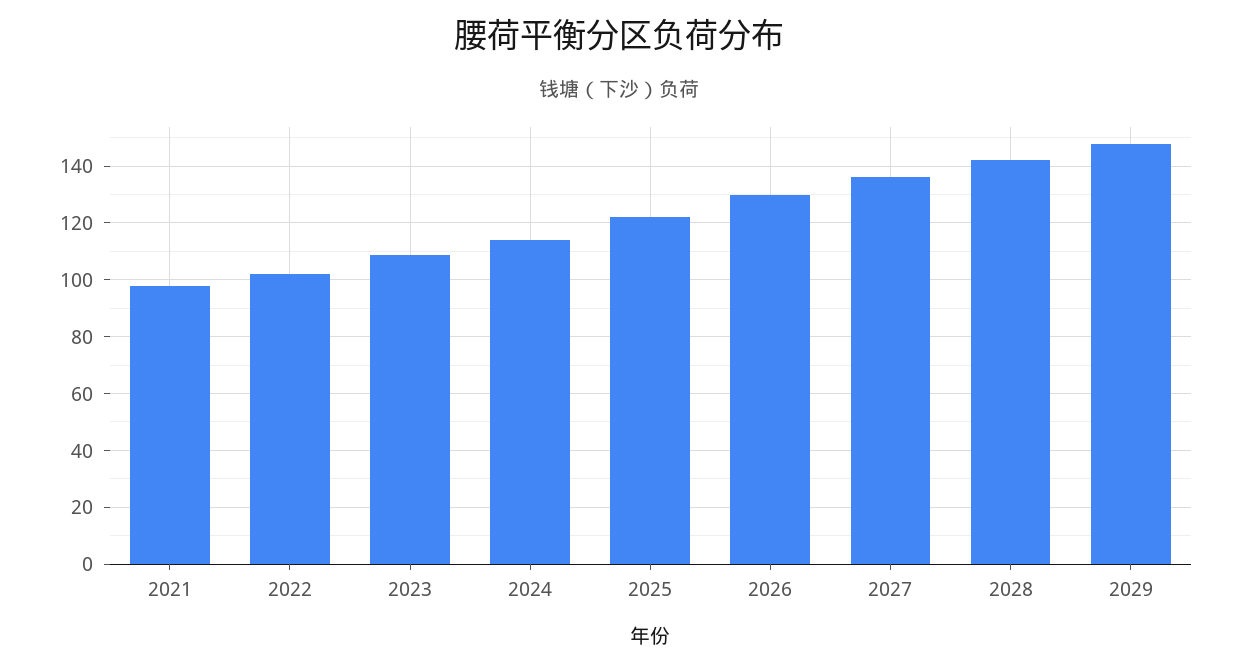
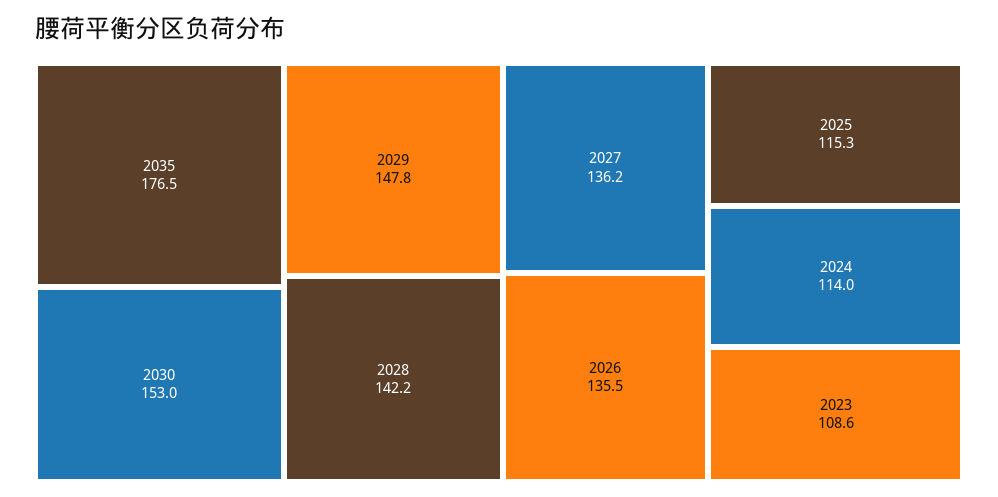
2021: 97.5 -> none
2022: 102.5 -> none
2025: 122.5 -> 115.3
2026: 130 -> 135.5
2035: none -> 176.5
2030: none -> 153

